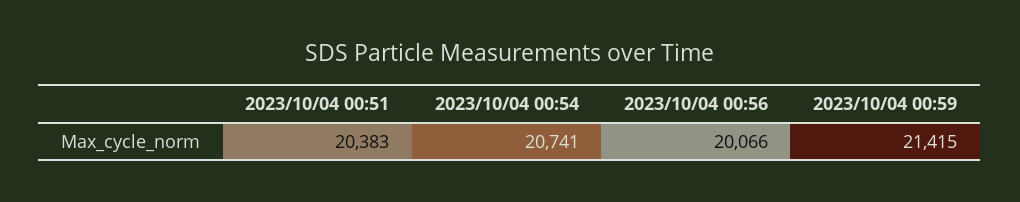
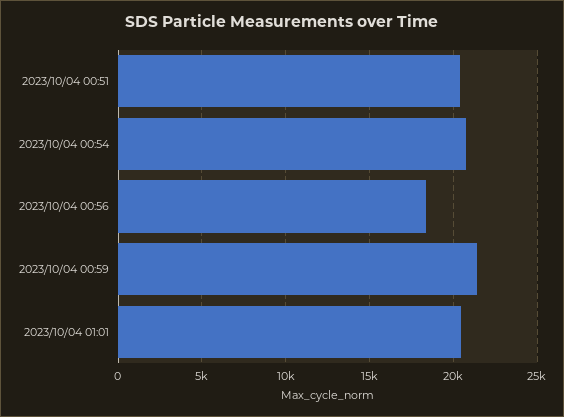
2023/10/04 00:56: 20066 -> 18500
2023/10/04 01:01: none -> 20500

